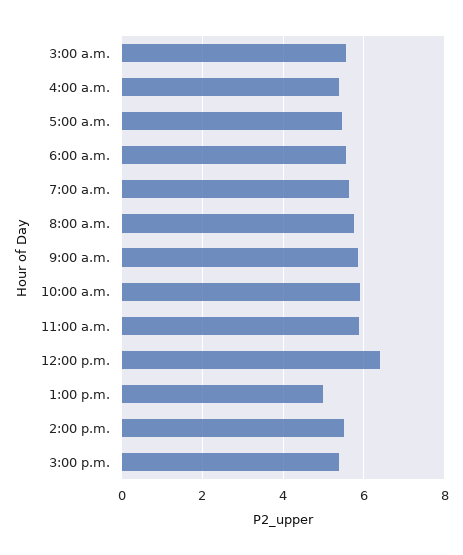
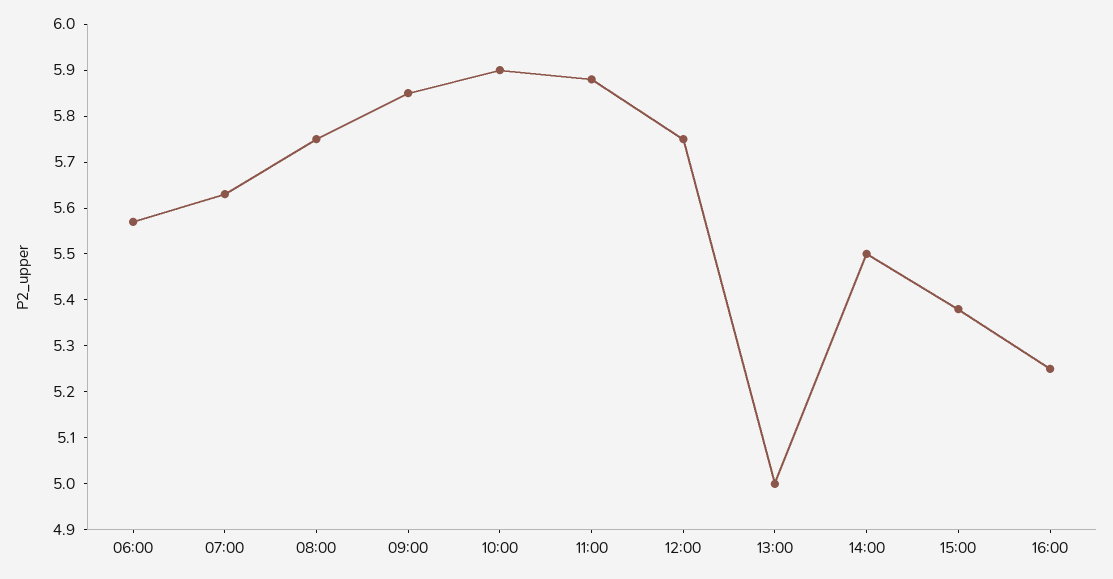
3:00 a.m.: 5.6 -> none
4:00 a.m.: 5.4 -> none
5:00 a.m.: 5.4 -> none
12:00 p.m.: 6.4 -> 5.75
16:00: none -> 5.25

